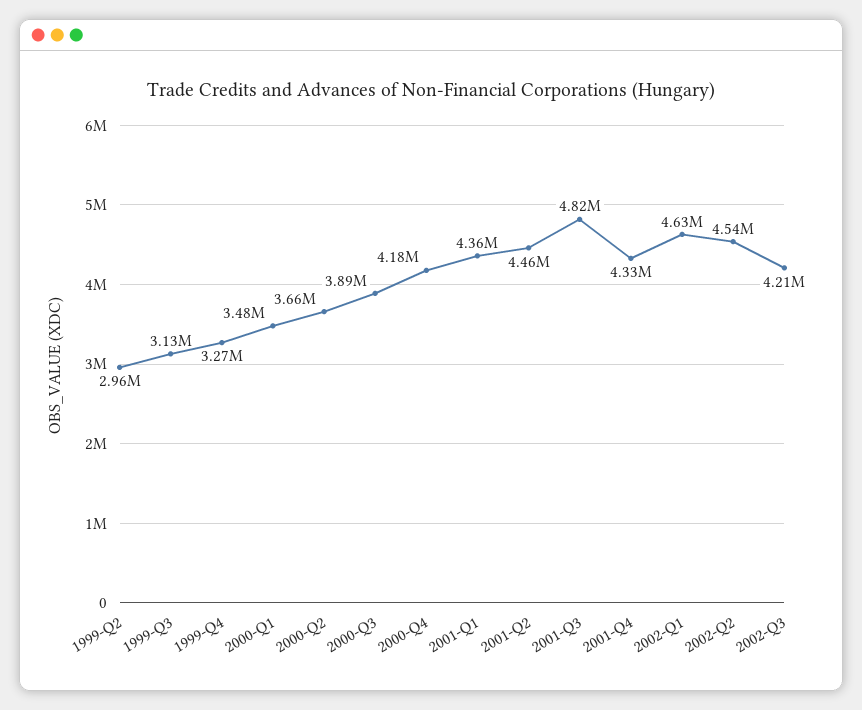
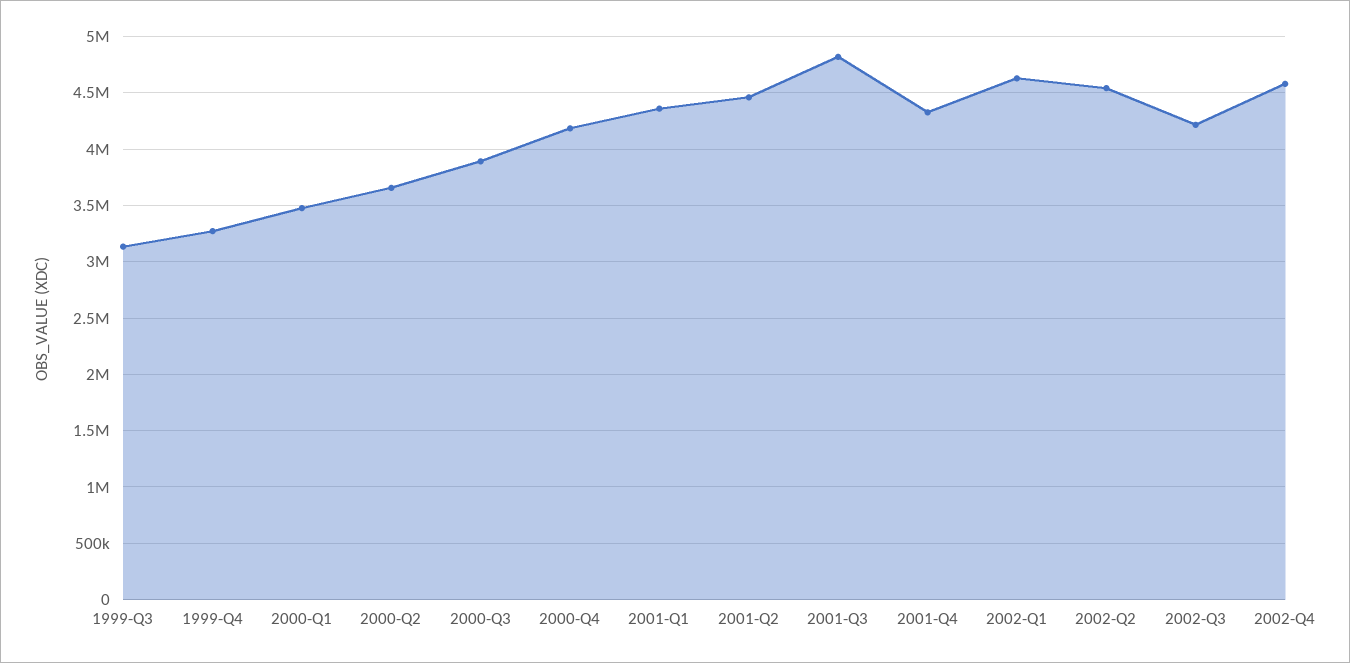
1999-Q2: 2960000 -> none
2002-Q4: none -> 4600000

